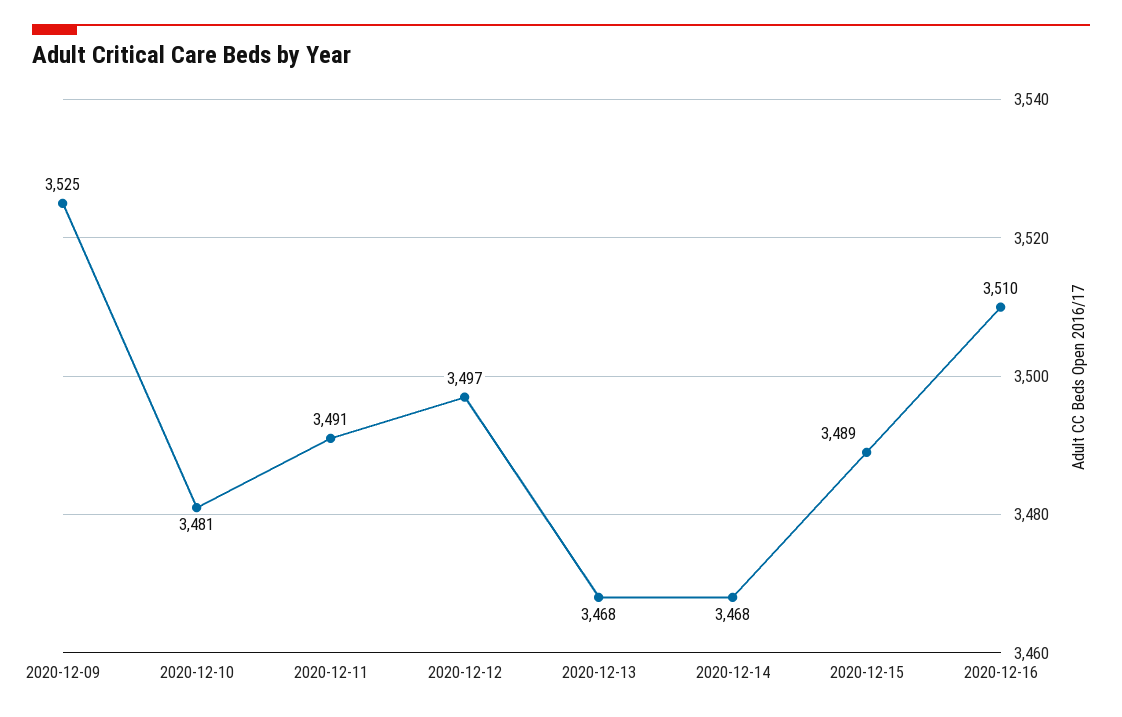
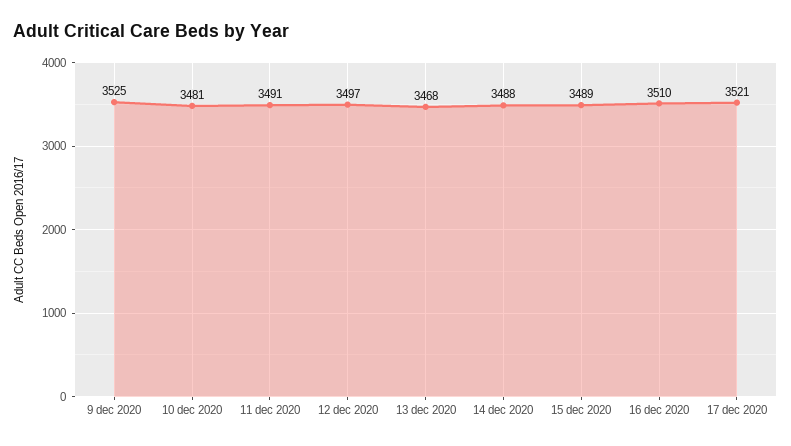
2020-12-14: 3468 -> 3488
17 dec 2020: none -> 3521

